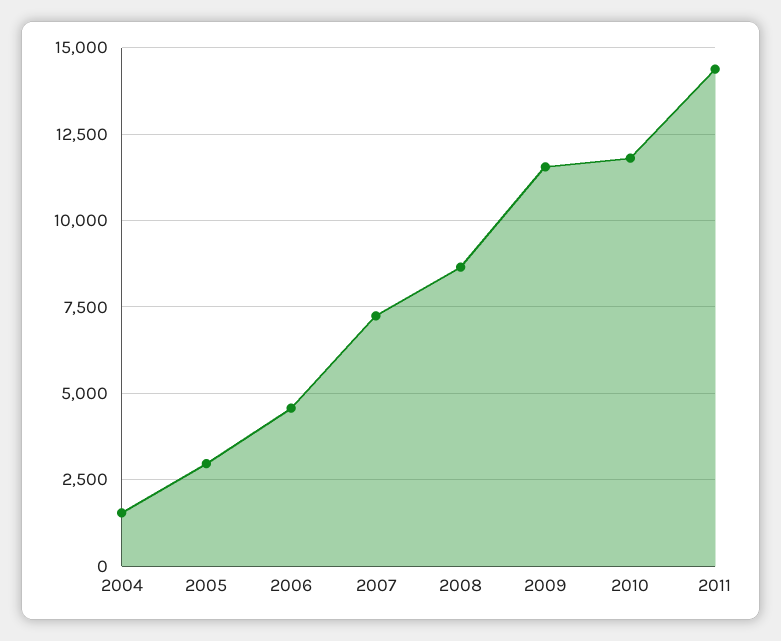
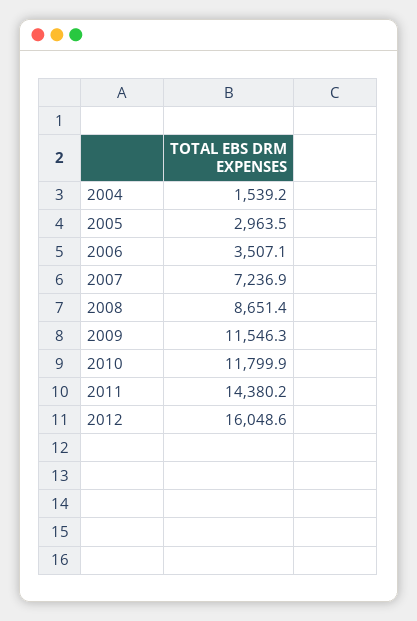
2006: 4500 -> 3507.1
2012: none -> 16048.6

